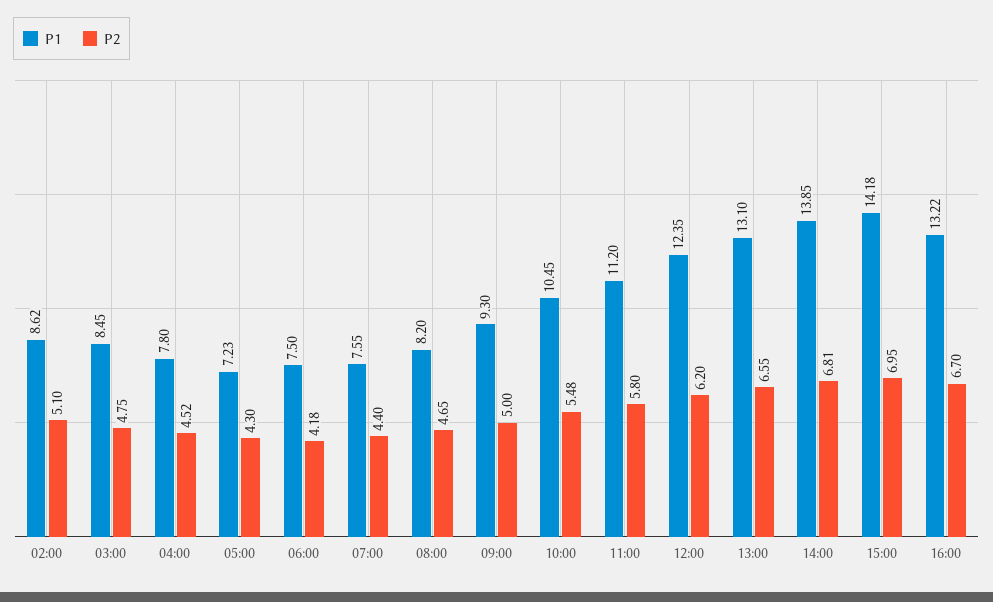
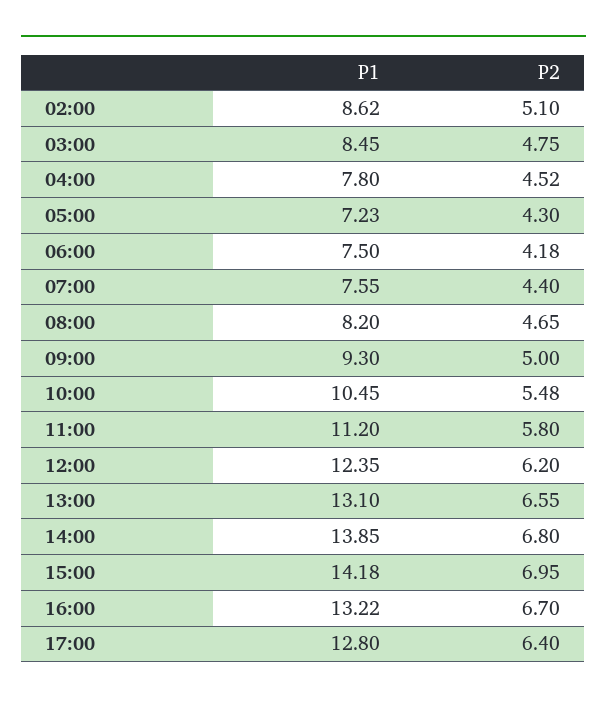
P2, 14:00: 6.81 -> 6.8
P1, 17:00: none -> 12.8
P2, 17:00: none -> 6.4

